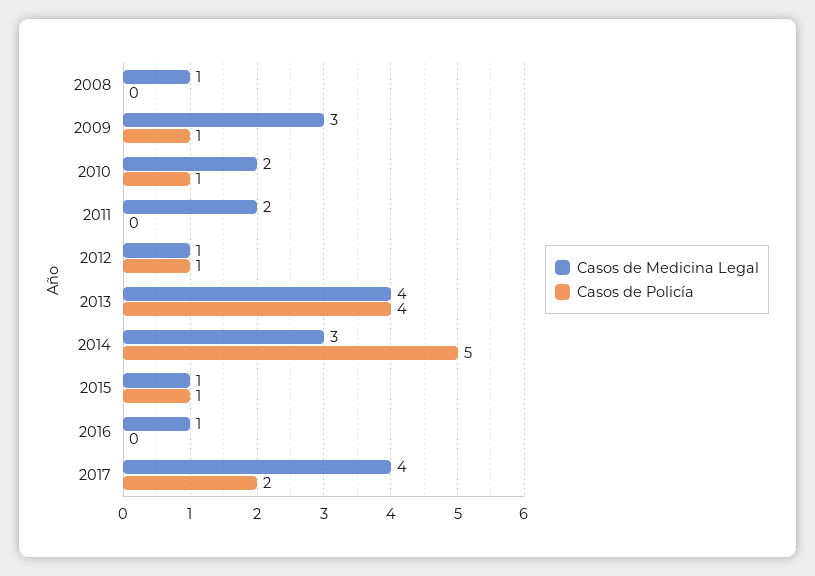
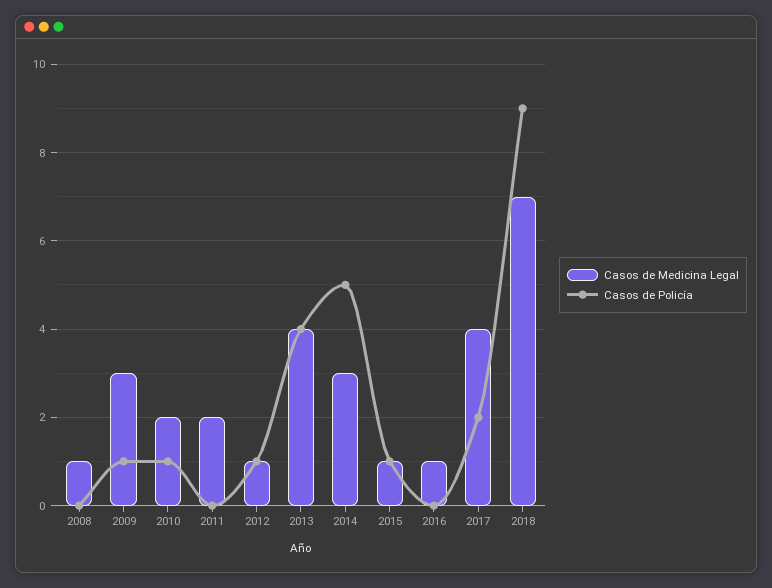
Casos de Medicina Legal, 2018: none -> 7
Casos de Policía, 2018: none -> 9

